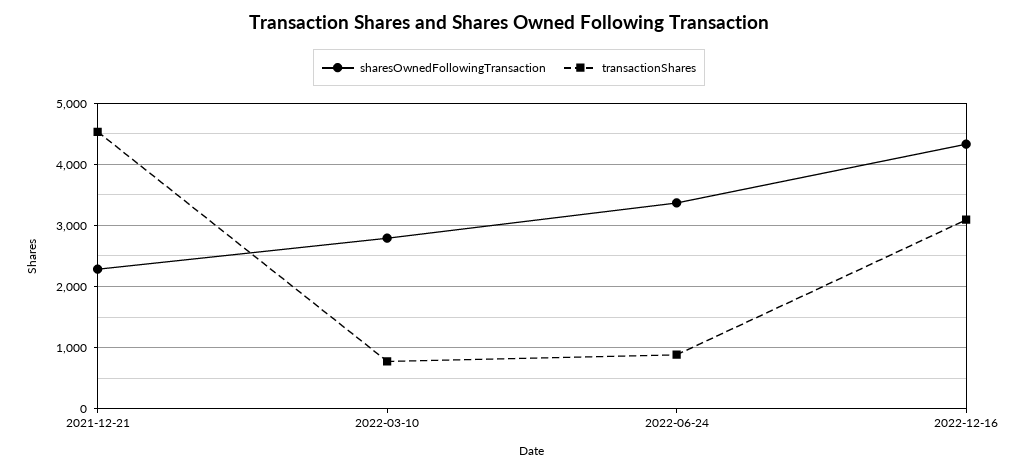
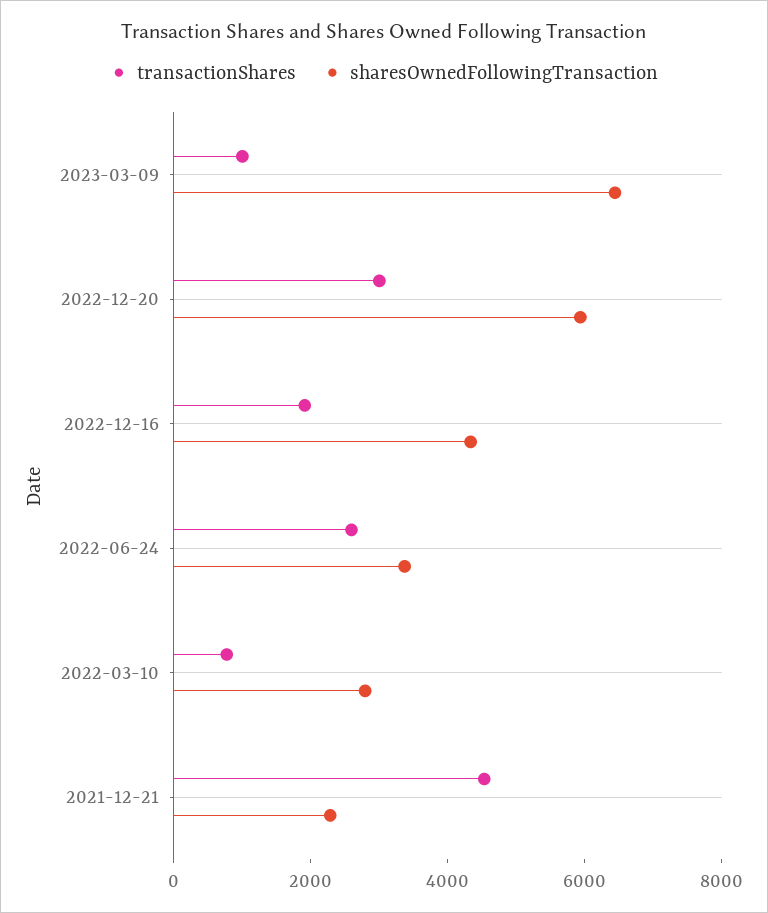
transactionShares, 2022-06-24: 900 -> 2500
transactionShares, 2022-12-16: 3100 -> 2000
transactionShares, 2023-03-09: none -> 1000
sharesOwnedFollowingTransaction, 2023-03-09: none -> 6500
transactionShares, 2022-12-20: none -> 3000
sharesOwnedFollowingTransaction, 2022-12-20: none -> 6000

